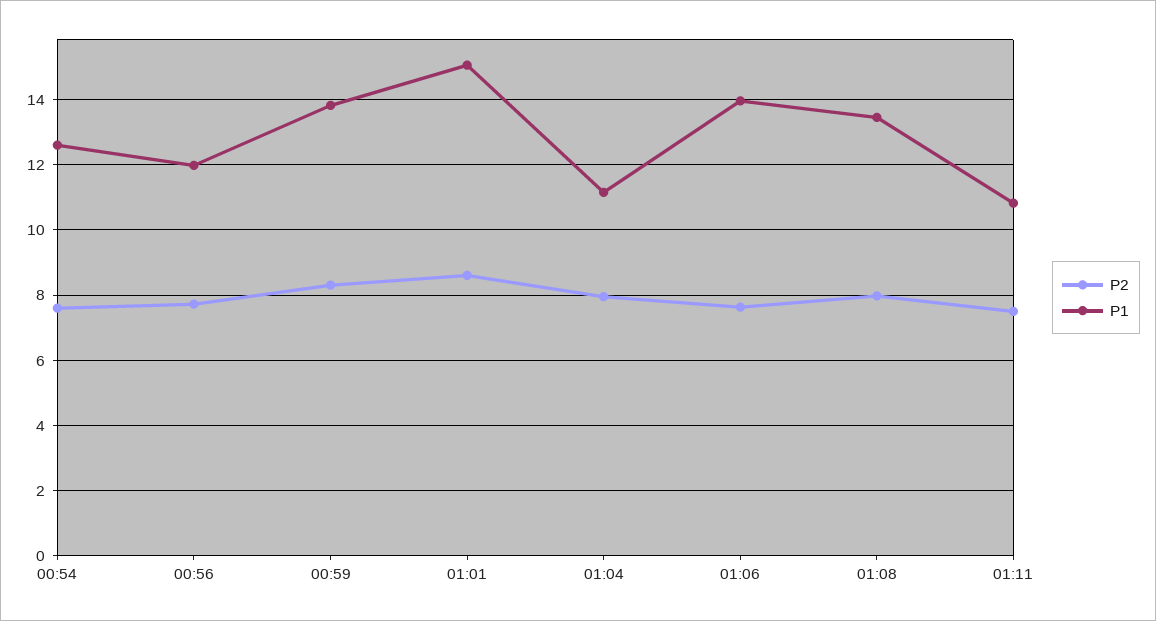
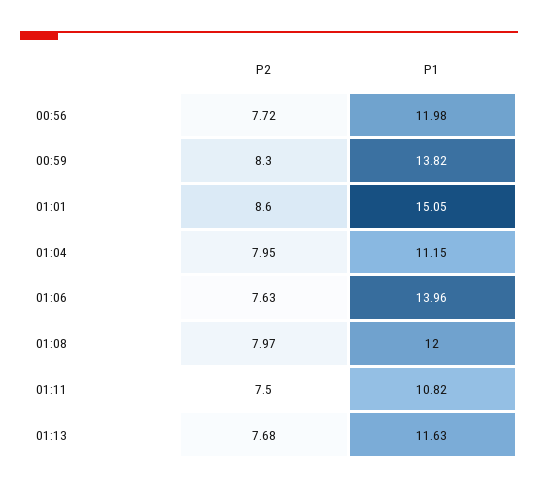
P2, 00:54: 7.6 -> none
P1, 00:54: 12.6 -> none
P1, 01:08: 13.4 -> 12
P2, 01:13: none -> 7.68
P1, 01:13: none -> 11.63

